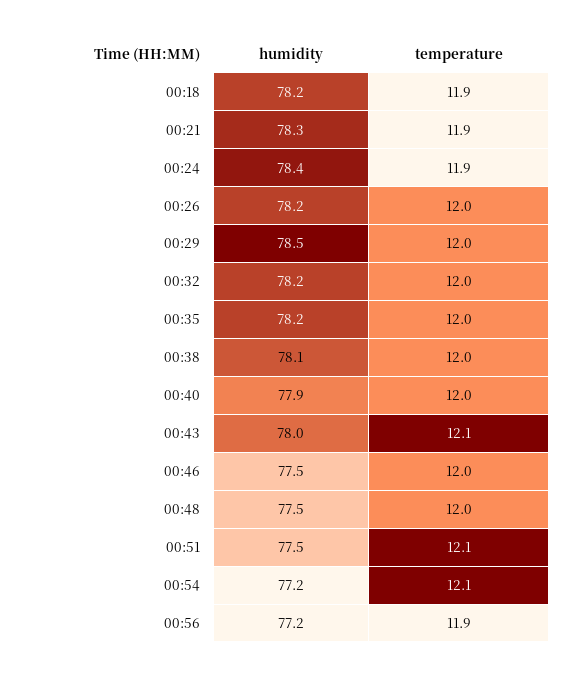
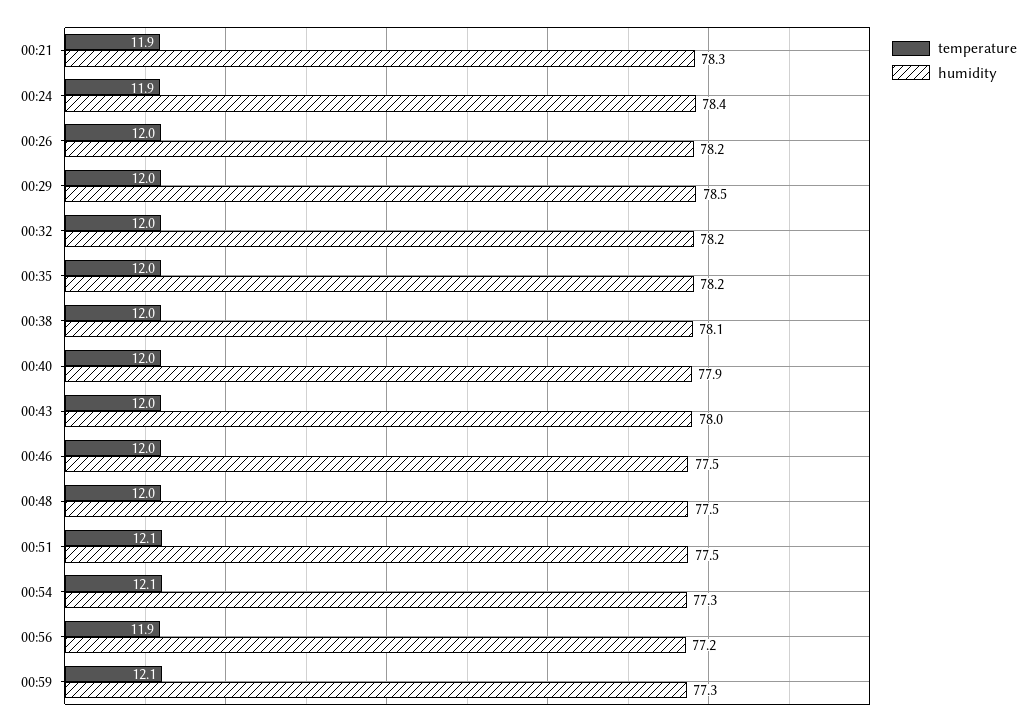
humidity, 00:18: 78.2 -> none
temperature, 00:18: 11.9 -> none
temperature, 00:43: 12.1 -> 12
humidity, 00:54: 77.2 -> 77.3
temperature, 00:59: none -> 12.1
humidity, 00:59: none -> 77.3

